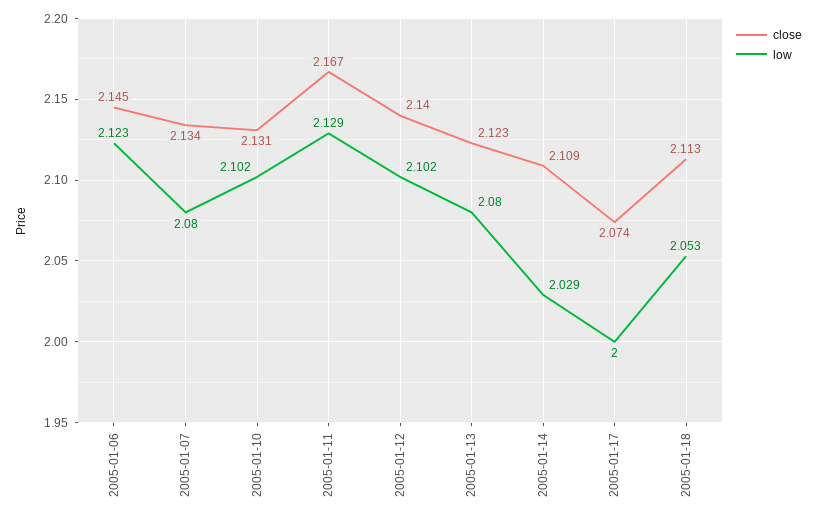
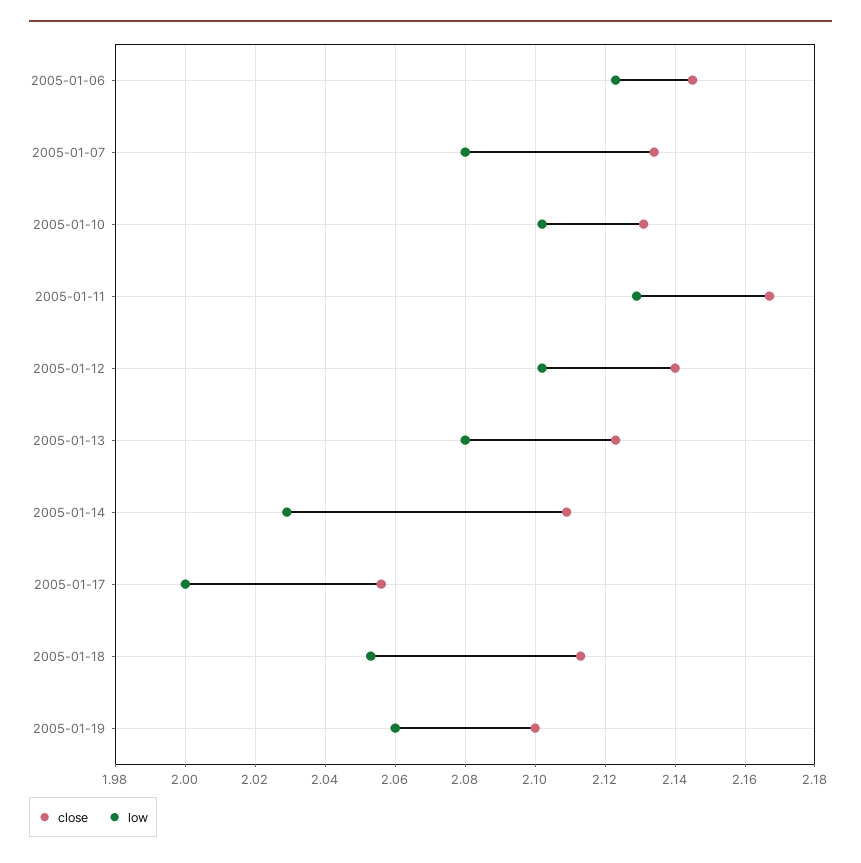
close, 2005-01-17: 2.074 -> 2.055
close, 2005-01-19: none -> 2.1
low, 2005-01-19: none -> 2.06

